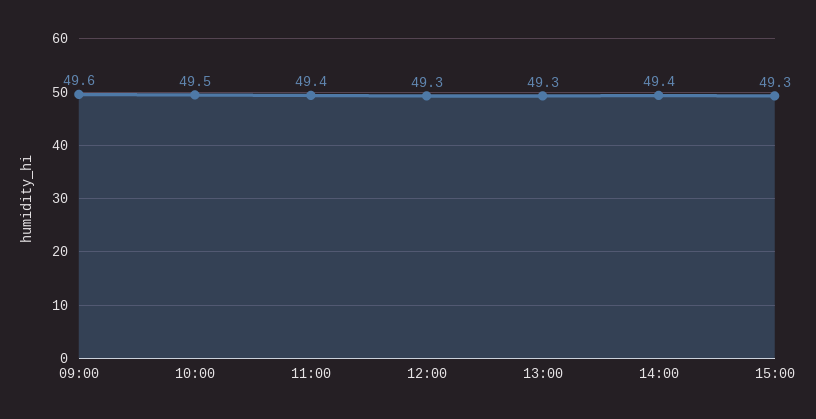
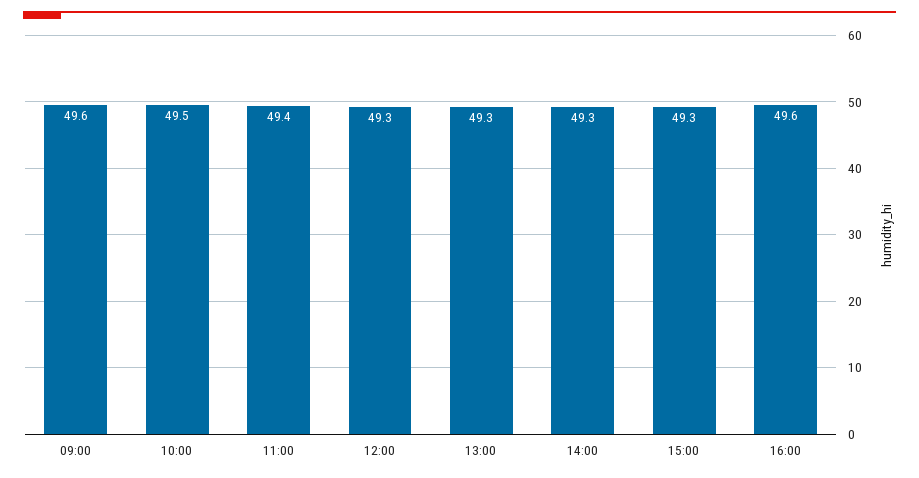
14:00: 49.4 -> 49.3
16:00: none -> 49.6

